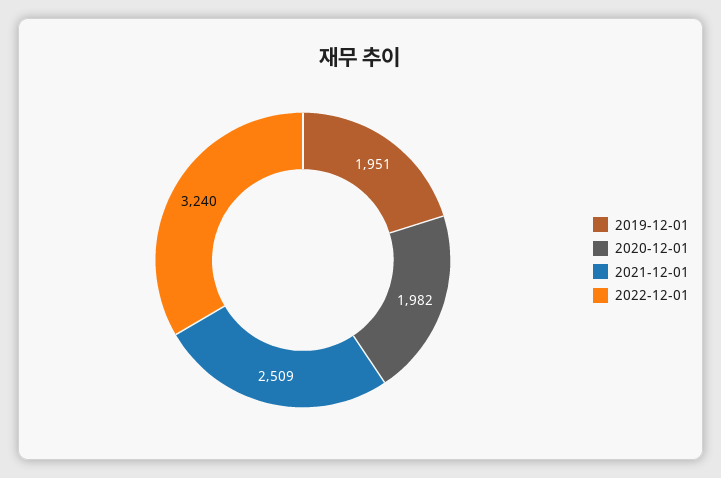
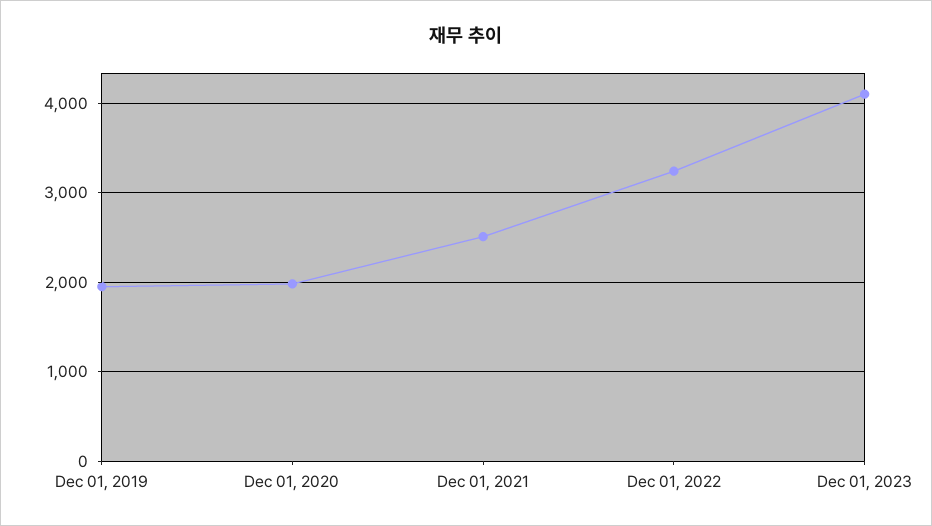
Dec 01, 2023: none -> 4100

